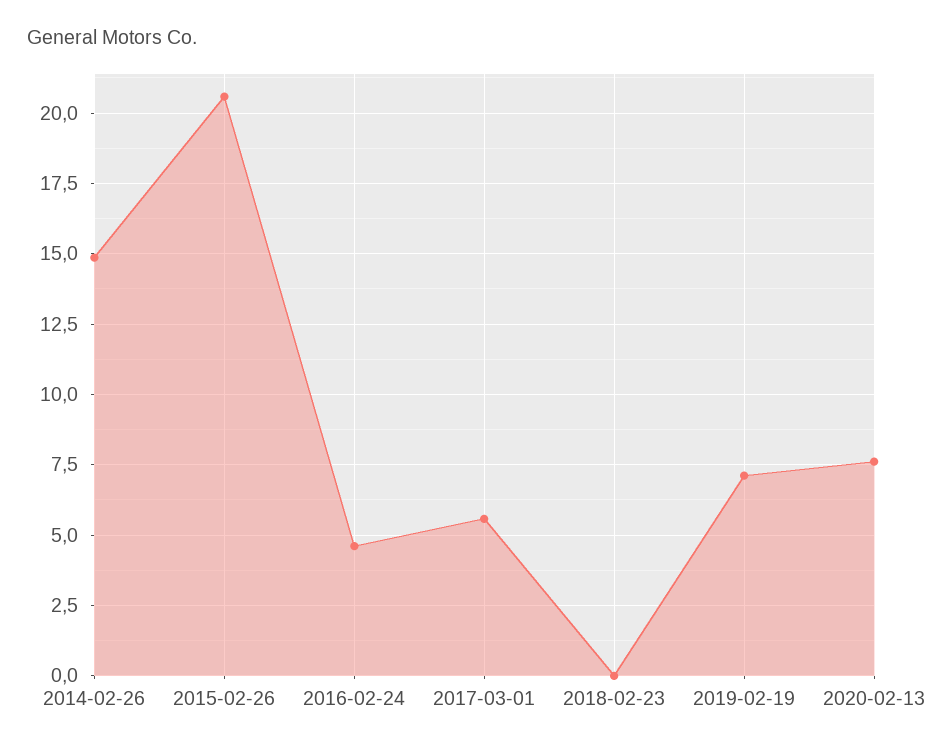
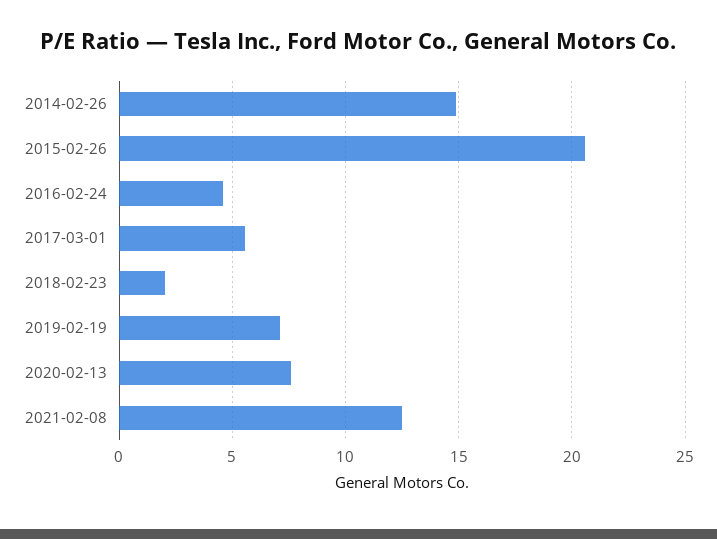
2018-02-23: 0 -> 2
2021-02-08: none -> 12.5

